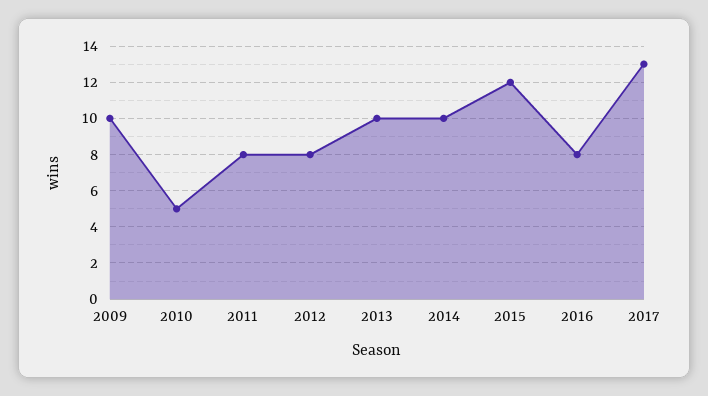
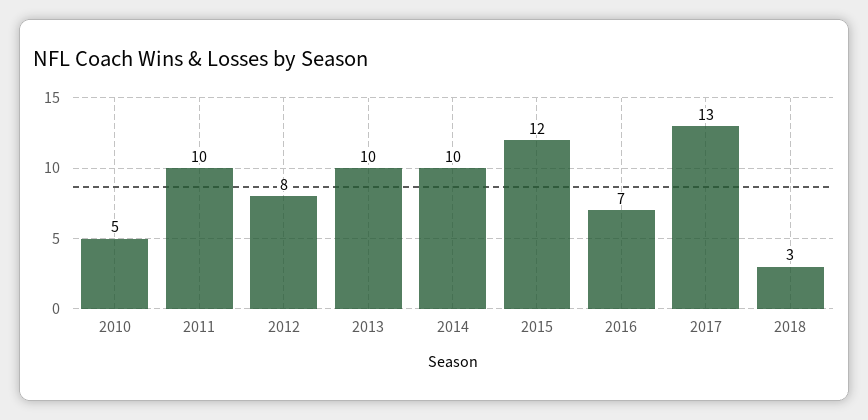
2009: 10 -> none
2011: 8 -> 10
2016: 8 -> 7
2018: none -> 3

